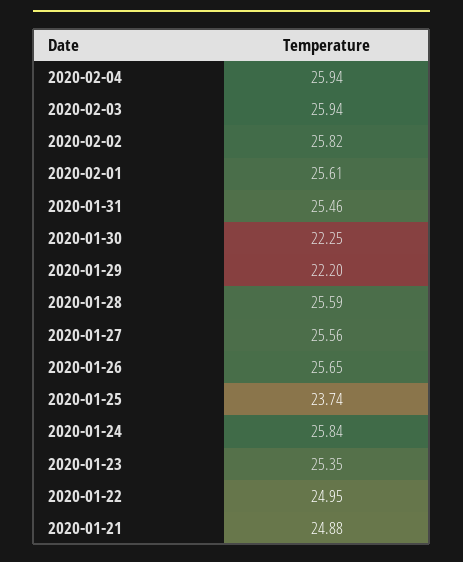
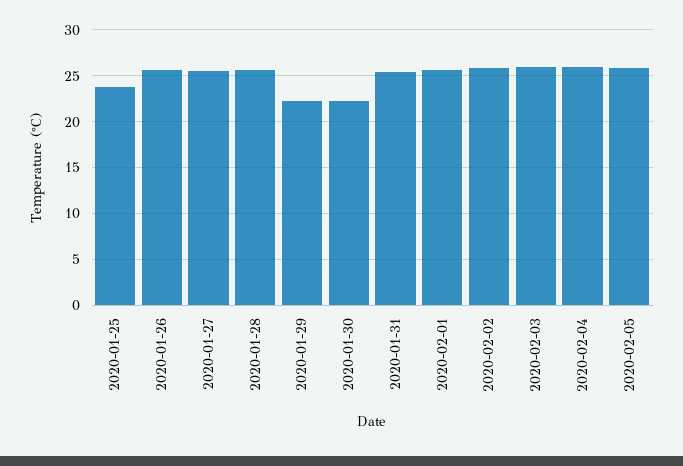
2020-01-24: 25.84 -> none
2020-01-23: 25.35 -> none
2020-01-22: 24.95 -> none
2020-01-21: 24.88 -> none
2020-02-05: none -> 26

